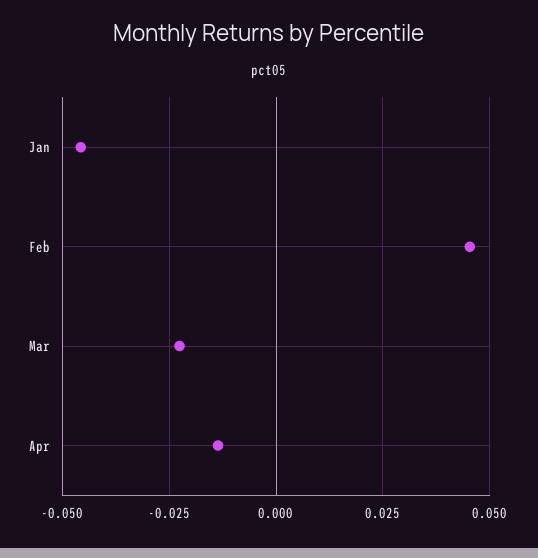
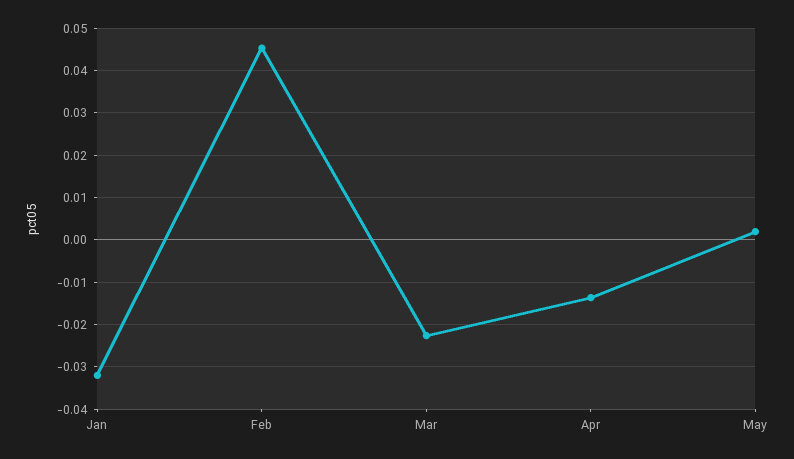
Jan: -0.045 -> -0.032
May: none -> 0.002

